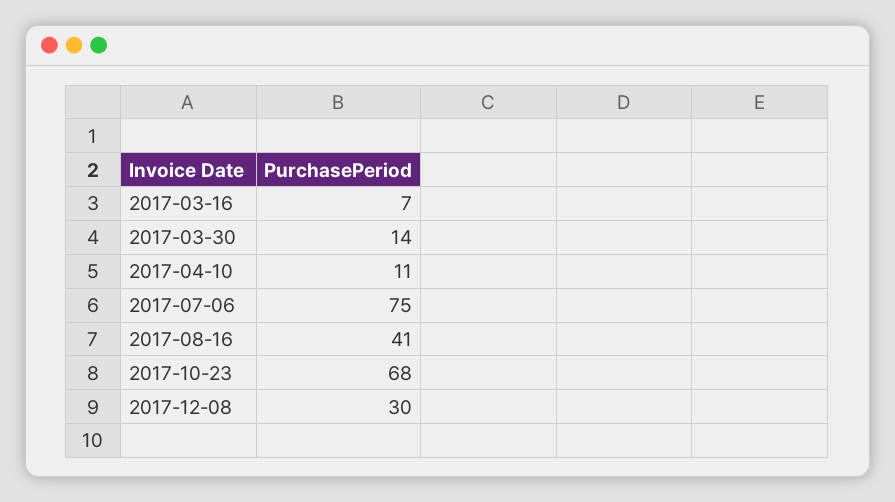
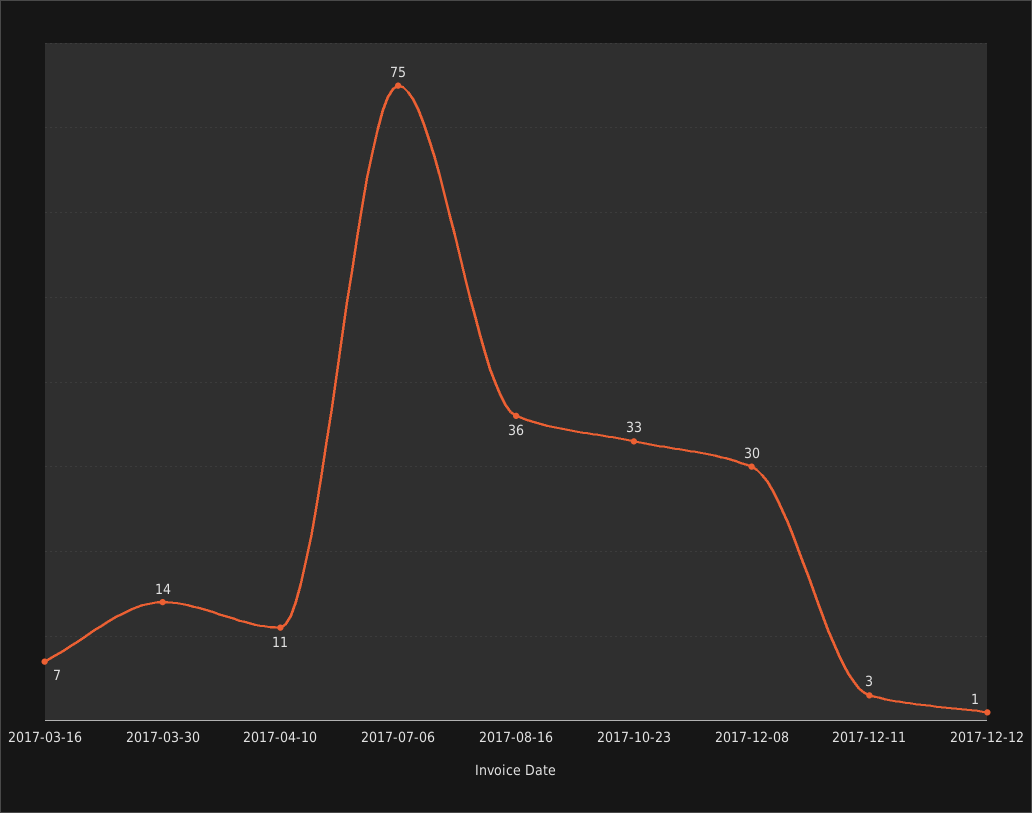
2017-08-16: 41 -> 36
2017-10-23: 68 -> 33
2017-12-11: none -> 3
2017-12-12: none -> 1

